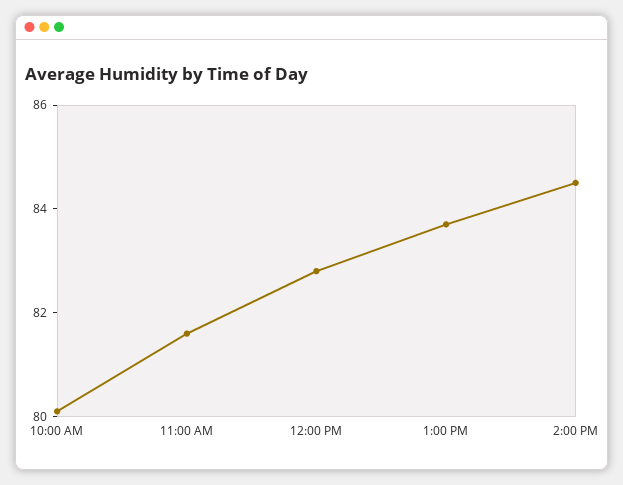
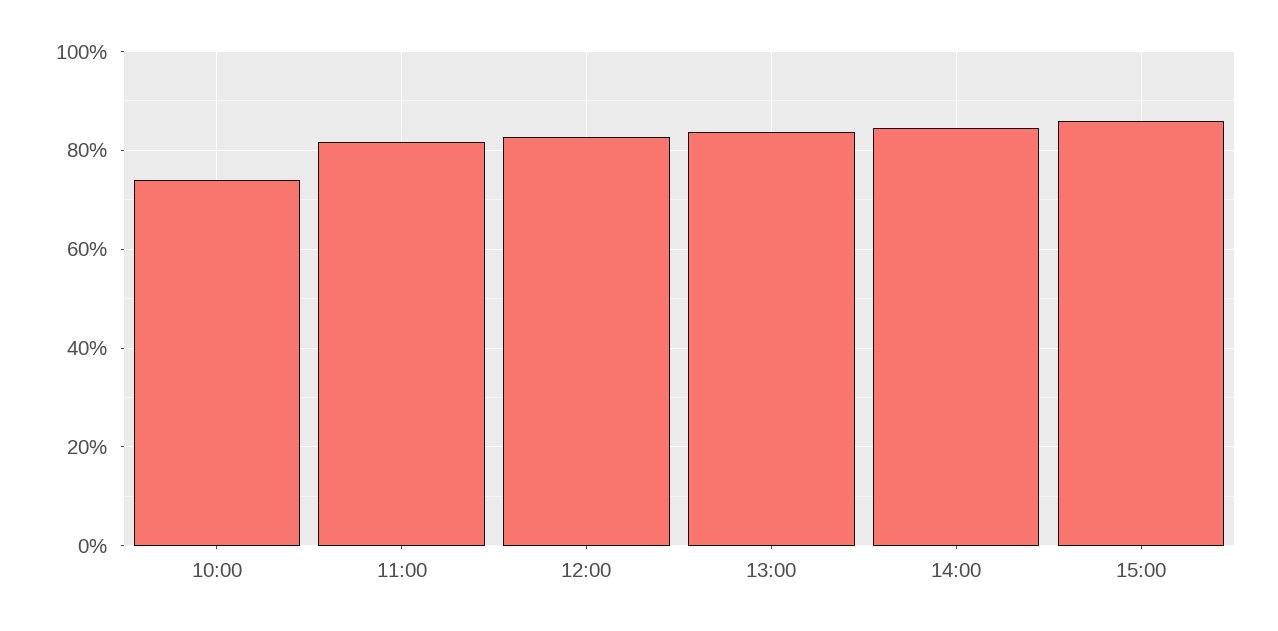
10:00 AM: 80 -> 74
15:00: none -> 86

